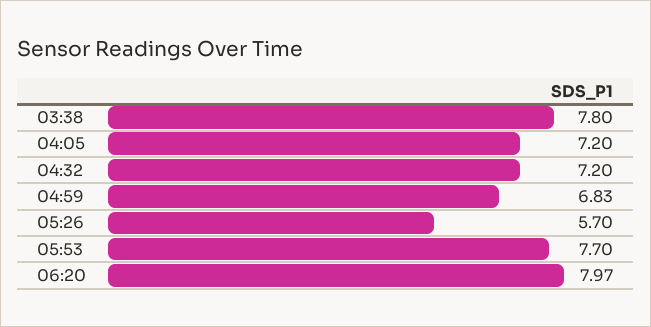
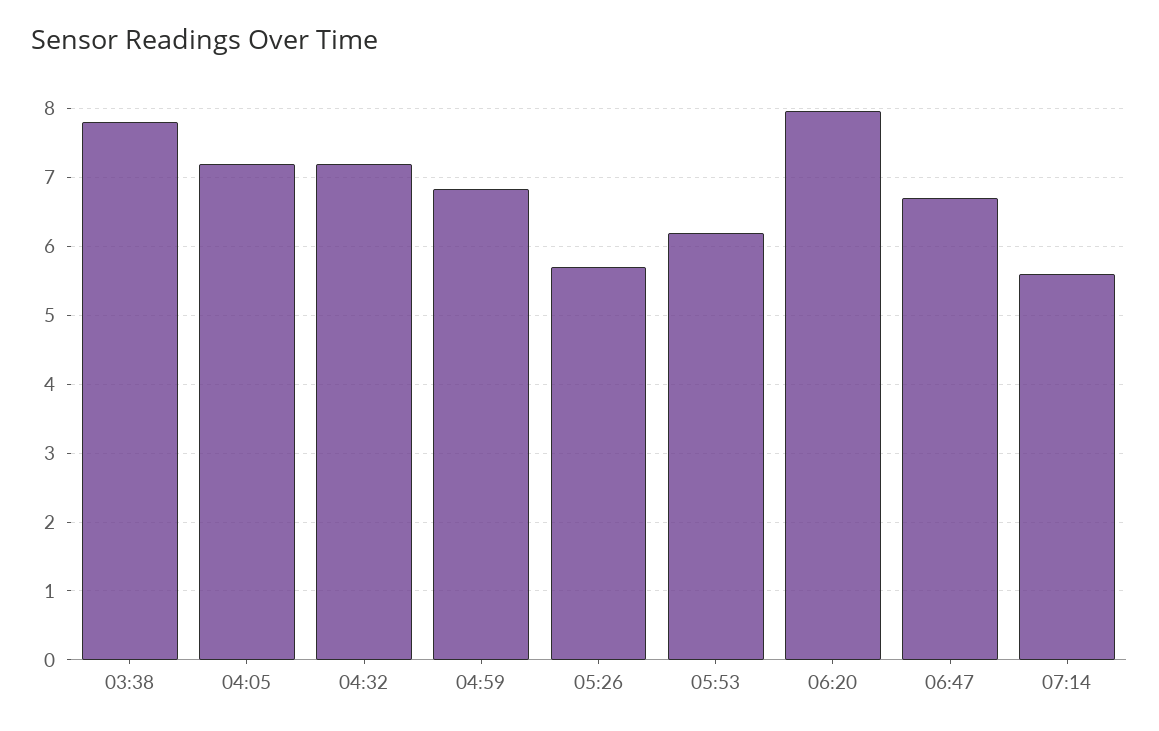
05:53: 7.7 -> 6.2
06:47: none -> 6.7
07:14: none -> 5.6

